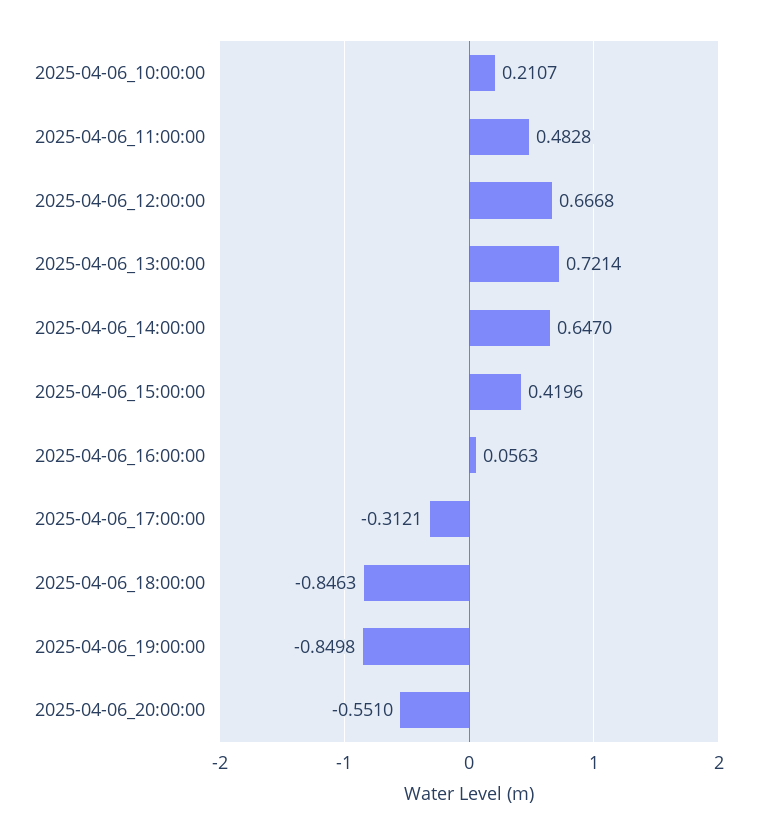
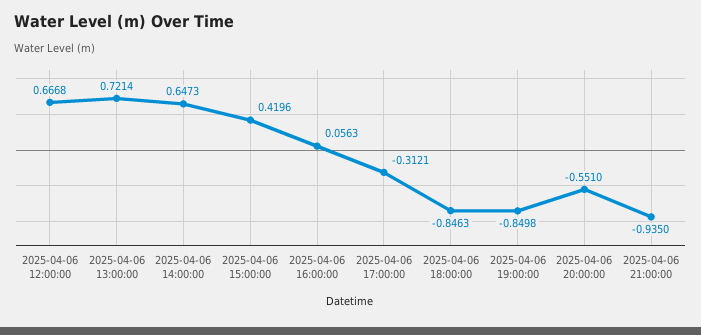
2025-04-06_10:00:00: 0.2107 -> none
2025-04-06_11:00:00: 0.4828 -> none
2025-04-06_14:00:00: 0.647 -> 0.6473
2025-04-06 21:00:00: none -> -0.935

